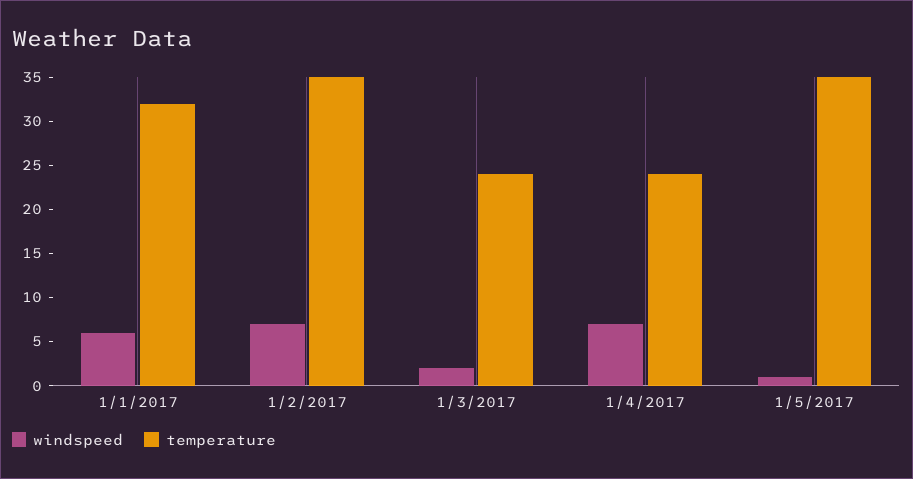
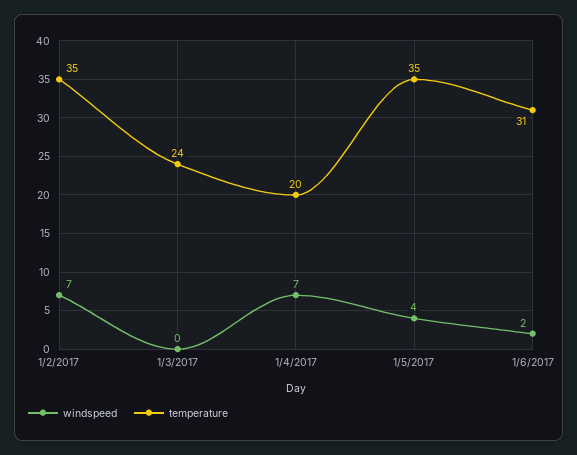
windspeed, 1/1/2017: 6 -> none
temperature, 1/1/2017: 32 -> none
windspeed, 1/3/2017: 2 -> 0
temperature, 1/4/2017: 24 -> 20
windspeed, 1/5/2017: 1 -> 4
windspeed, 1/6/2017: none -> 2
temperature, 1/6/2017: none -> 31

